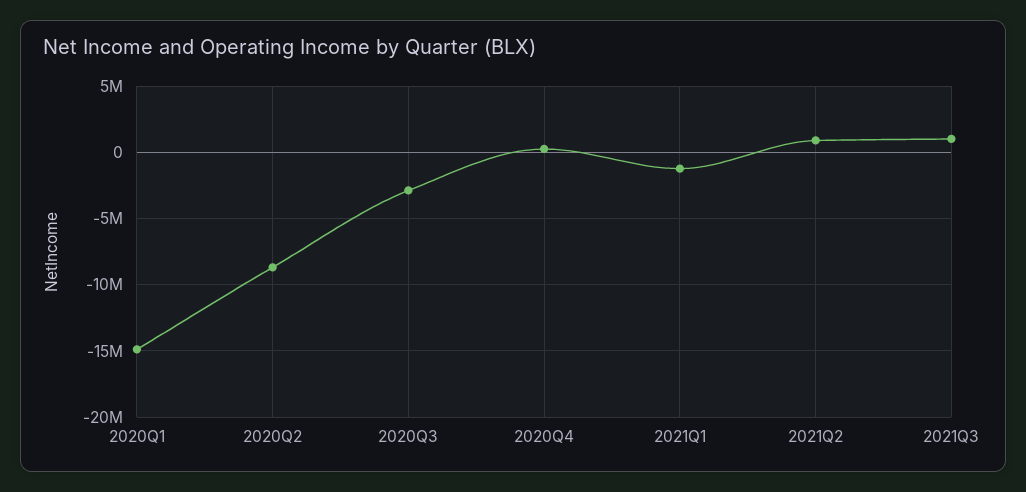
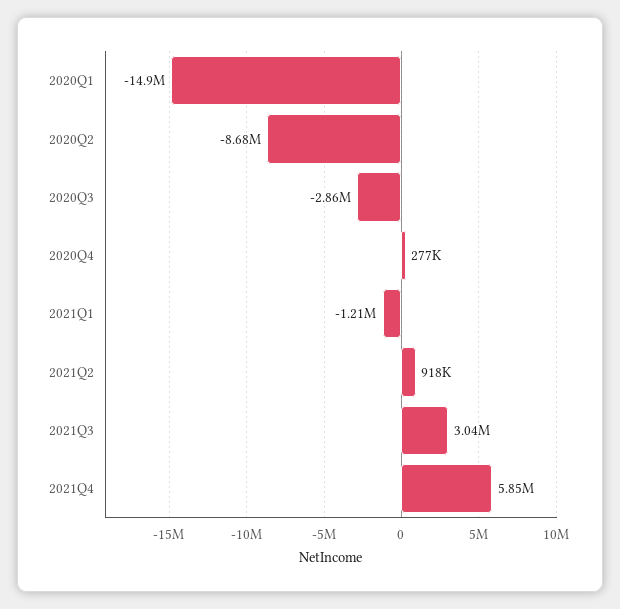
2021Q3: 1000000 -> 3040000
2021Q4: none -> 5850000

